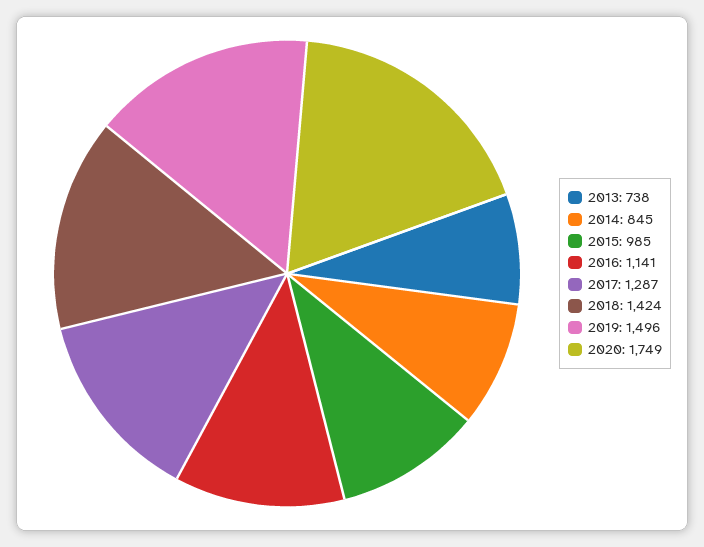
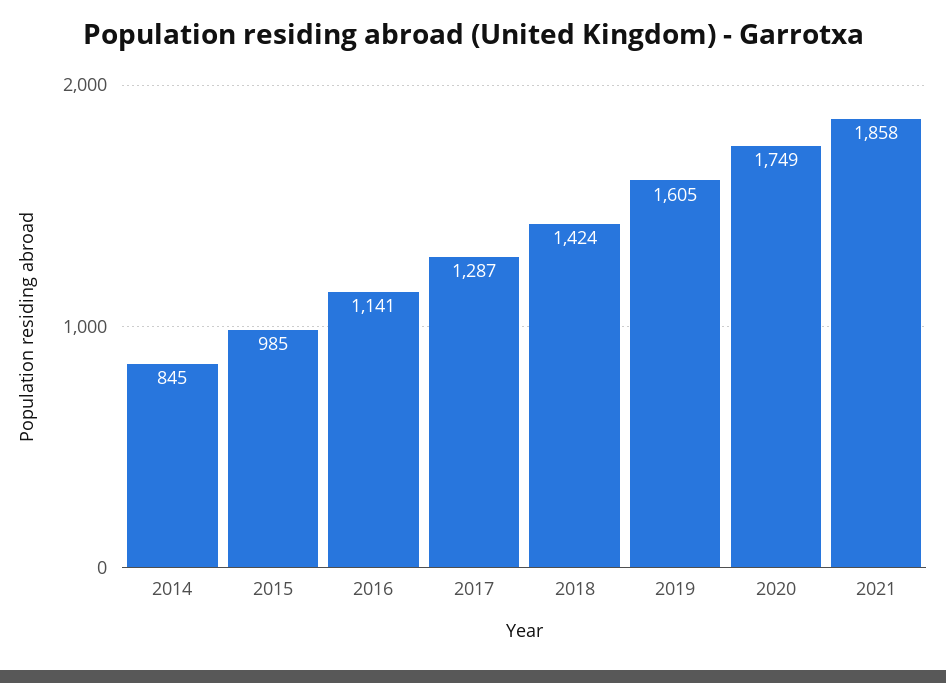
2013: 738 -> none
2019: 1496 -> 1605
2021: none -> 1858

